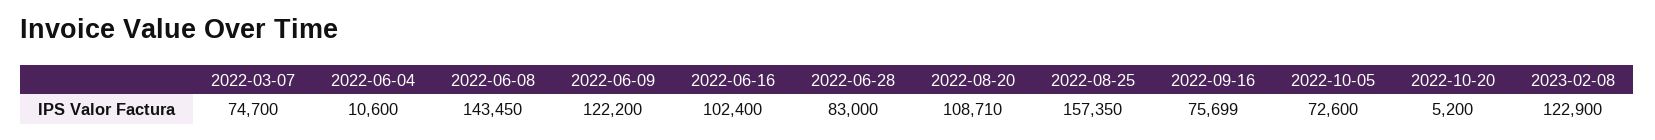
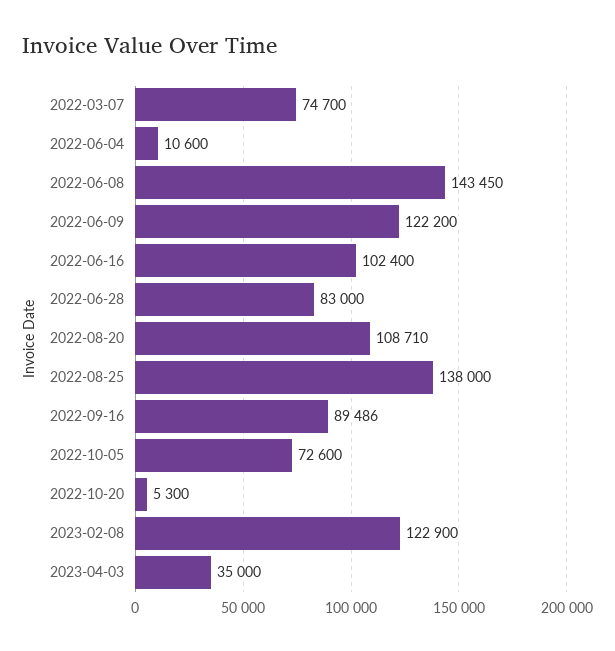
2022-08-25: 157350 -> 138000
2022-09-16: 75699 -> 89486
2022-10-20: 5200 -> 5300
2023-04-03: none -> 35000

